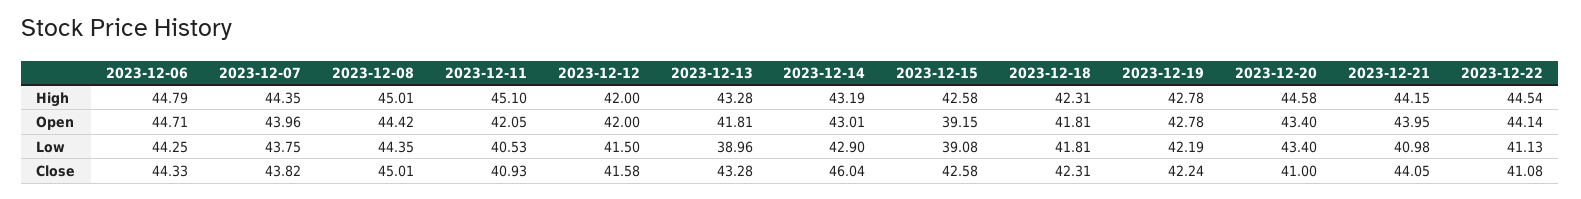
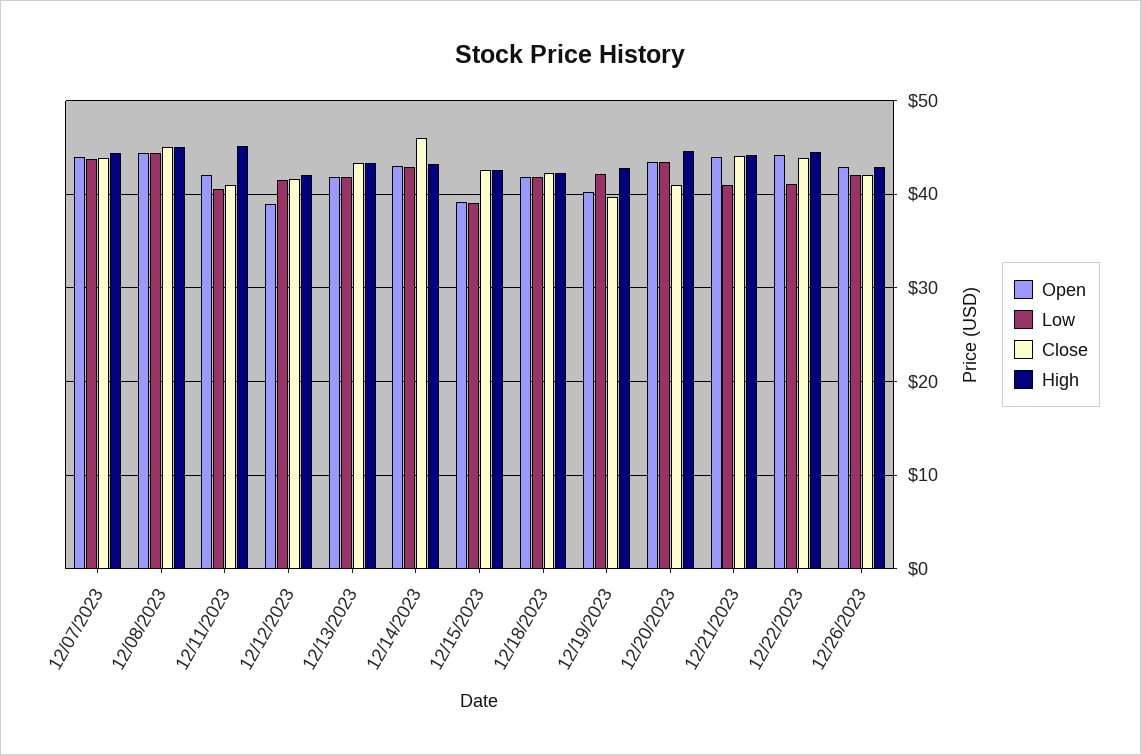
High, 2023-12-06: 44.79 -> none
Open, 2023-12-06: 44.71 -> none
Open, 2023-12-12: 42 -> 39
Open, 2023-12-19: 42.78 -> 40
Low, 2023-12-06: 44.25 -> none
Low, 2023-12-13: 38.96 -> 42
Close, 2023-12-06: 44.33 -> none
Close, 2023-12-19: 42.24 -> 40
Close, 2023-12-22: 41.08 -> 44
Open, 12/26/2023: none -> 43
Low, 12/26/2023: none -> 42
Close, 12/26/2023: none -> 42
High, 12/26/2023: none -> 43

